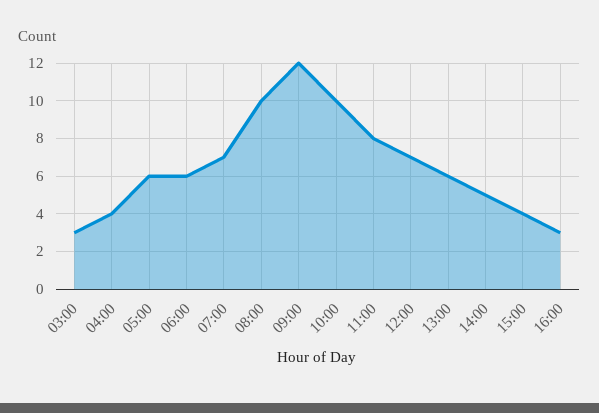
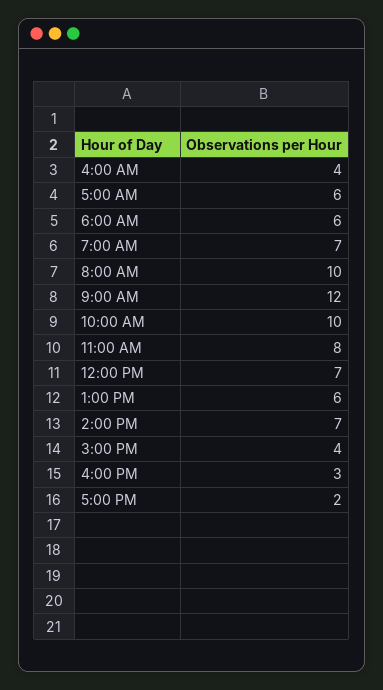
03:00: 3 -> none
14:00: 5 -> 7
5:00 PM: none -> 2

